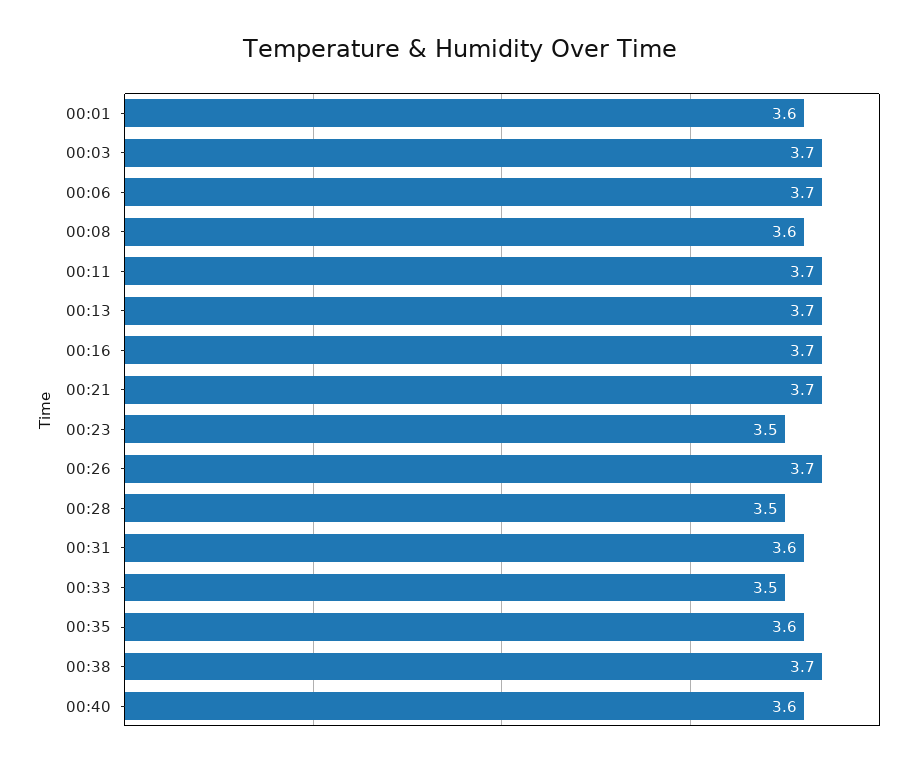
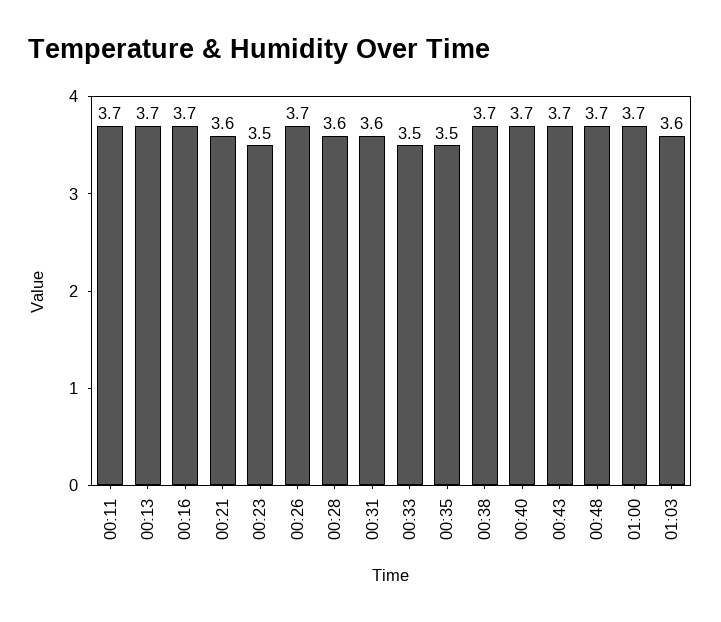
00:01: 3.6 -> none
00:03: 3.7 -> none
00:06: 3.7 -> none
00:08: 3.6 -> none
00:21: 3.7 -> 3.6
00:28: 3.5 -> 3.6
00:35: 3.6 -> 3.5
00:40: 3.6 -> 3.7
00:43: none -> 3.7
00:48: none -> 3.7
01:00: none -> 3.7
01:03: none -> 3.6

